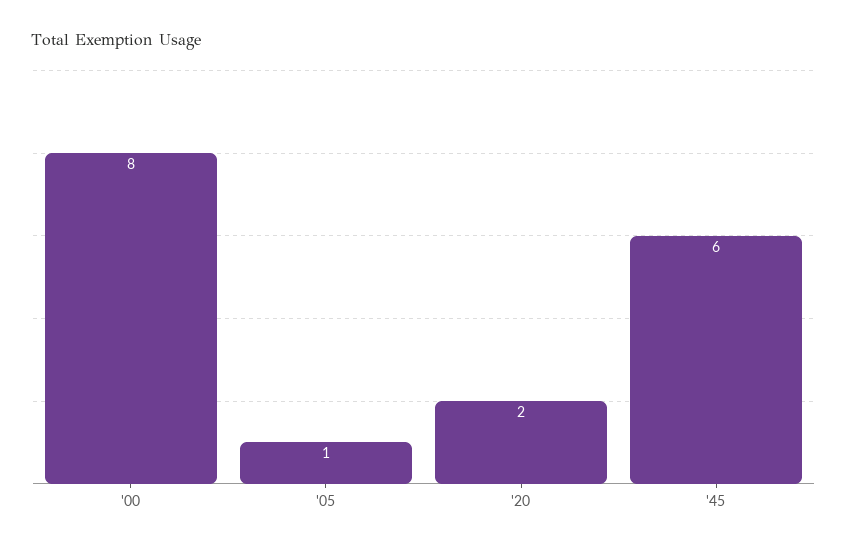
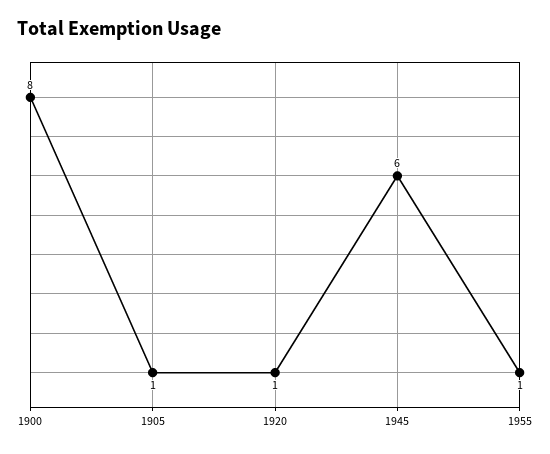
'20: 2 -> 1
1955: none -> 1

